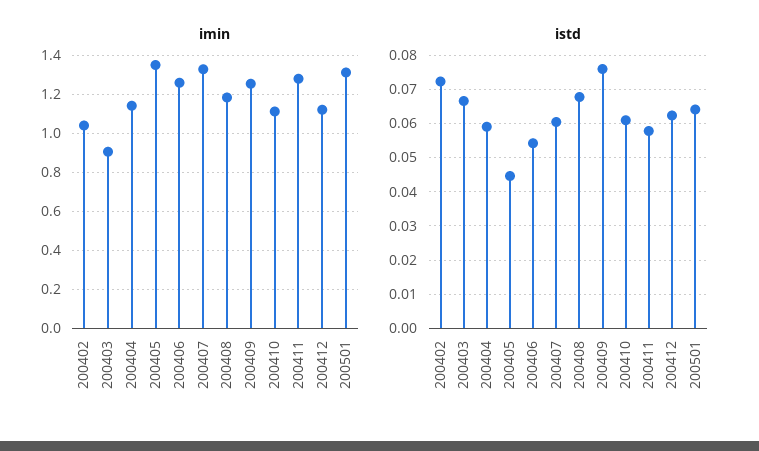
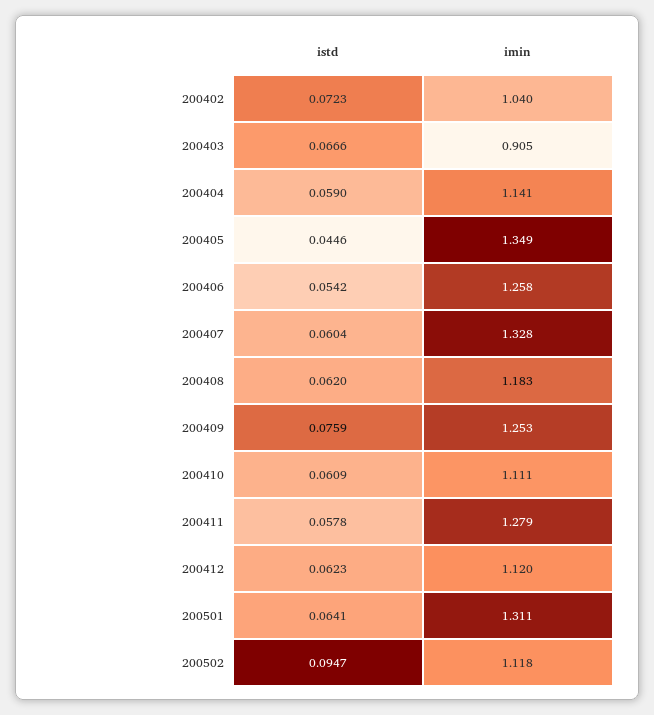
istd, 200408: 0.068 -> 0.062
istd, 200502: none -> 0.0947
imin, 200502: none -> 1.118

